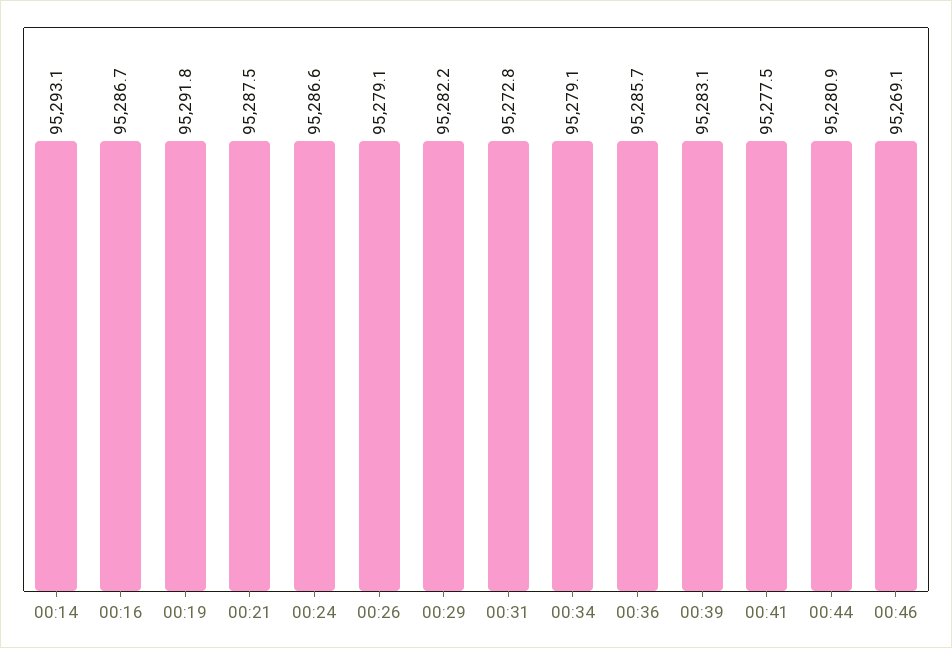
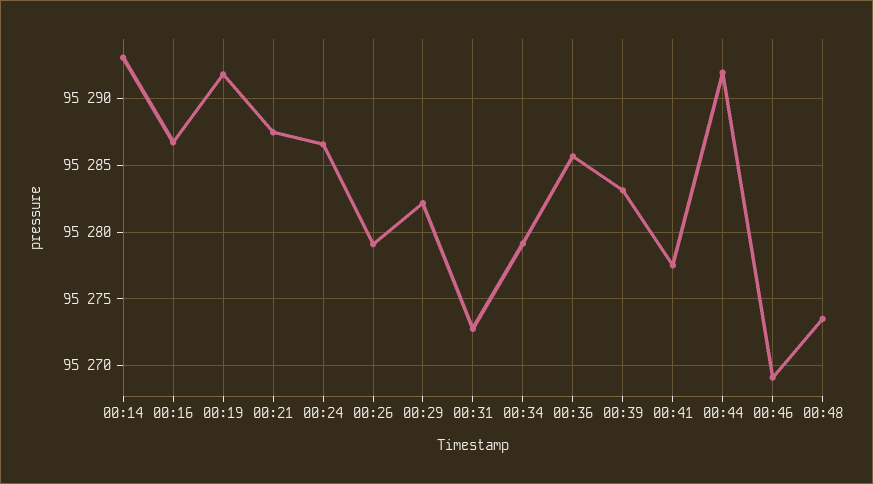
00:44: 95280.9 -> 95292
00:48: none -> 95273.5

